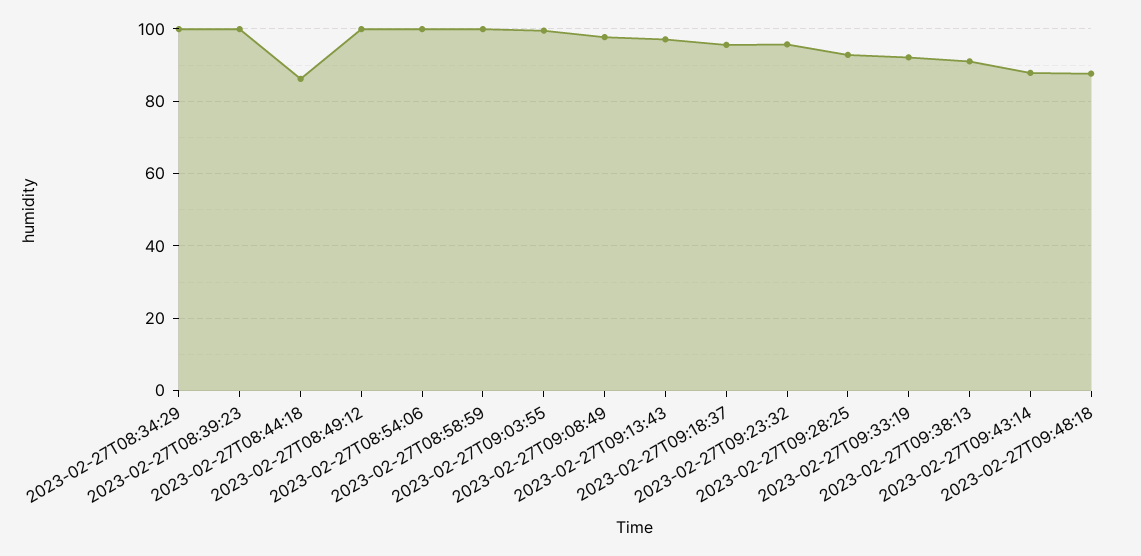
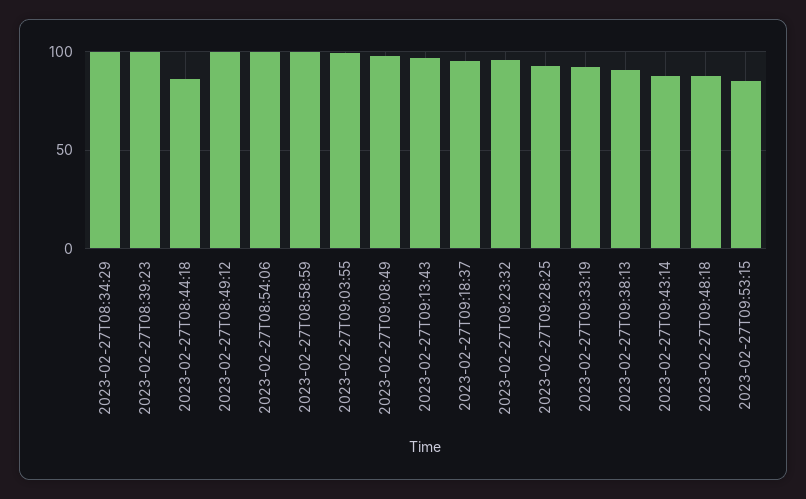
2023-02-27T09:53:15: none -> 85

